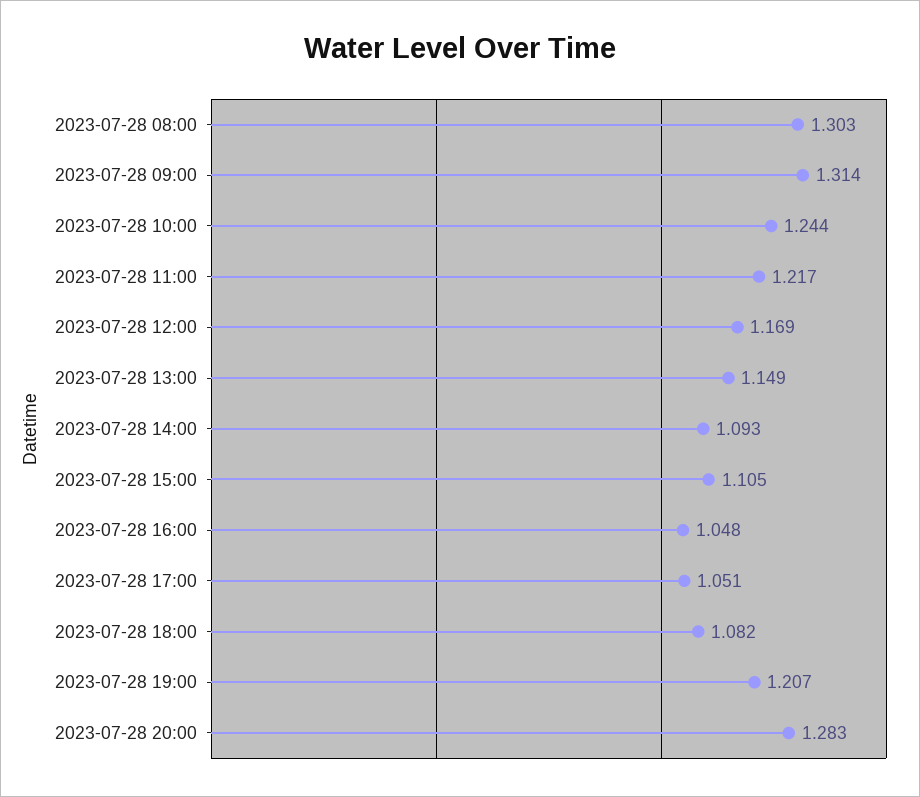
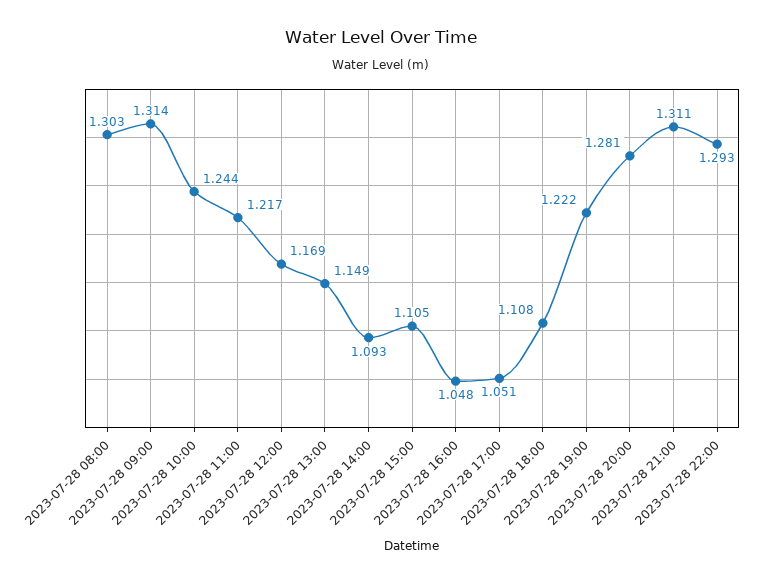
2023-07-28 18:00: 1.082 -> 1.108
2023-07-28 19:00: 1.207 -> 1.222
2023-07-28 20:00: 1.283 -> 1.281
2023-07-28 21:00: none -> 1.311
2023-07-28 22:00: none -> 1.293

